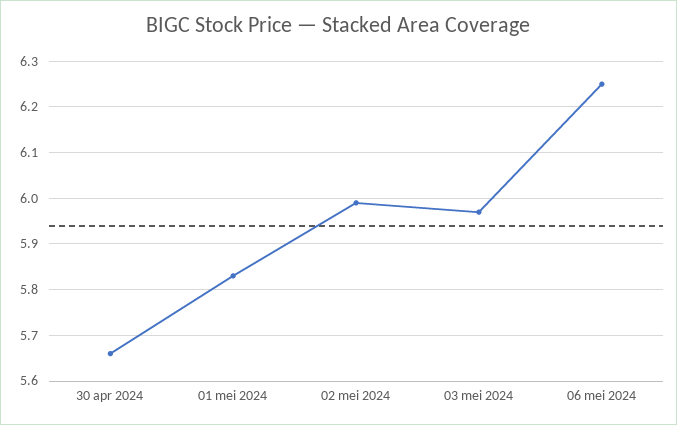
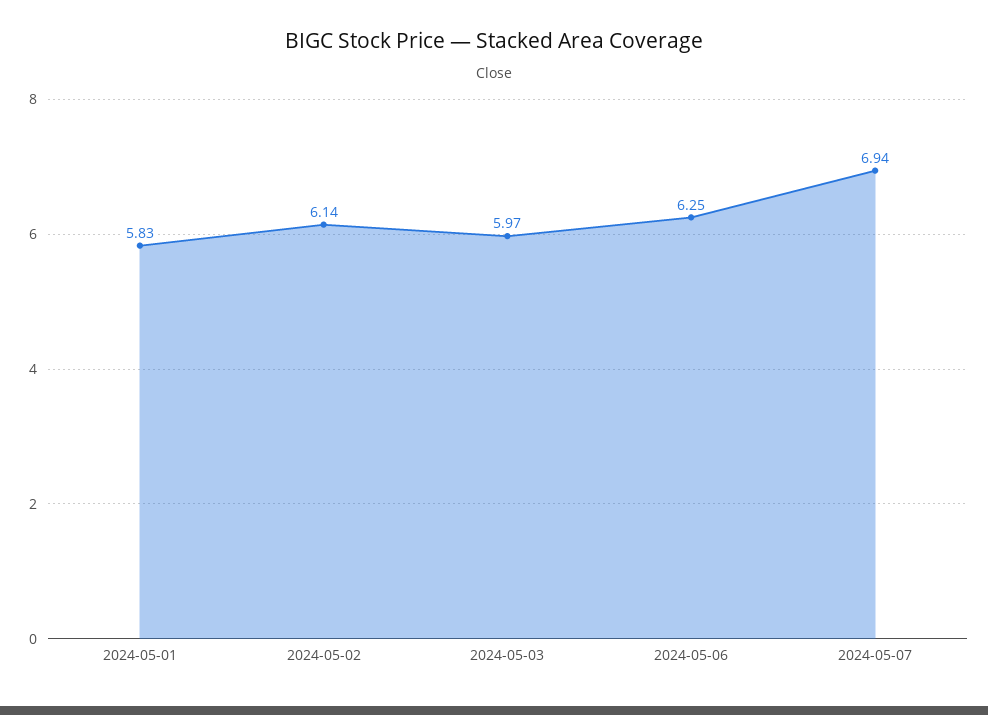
30 apr 2024: 5.65 -> none
02 mei 2024: 6 -> 6.14
2024-05-07: none -> 6.94

